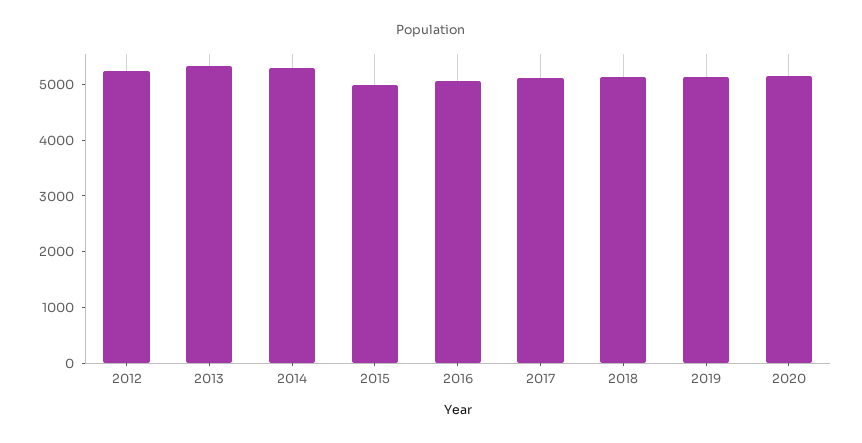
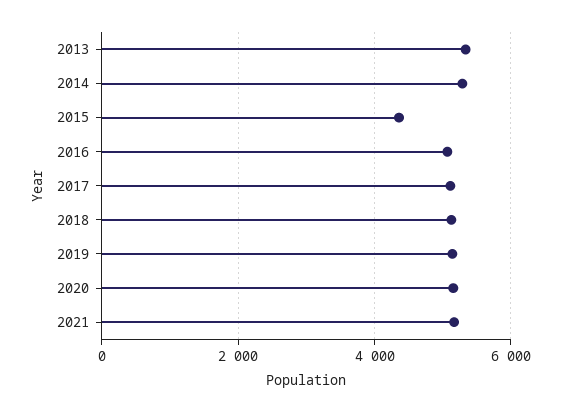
2012: 5200 -> none
2015: 5000 -> 4400
2021: none -> 5200

